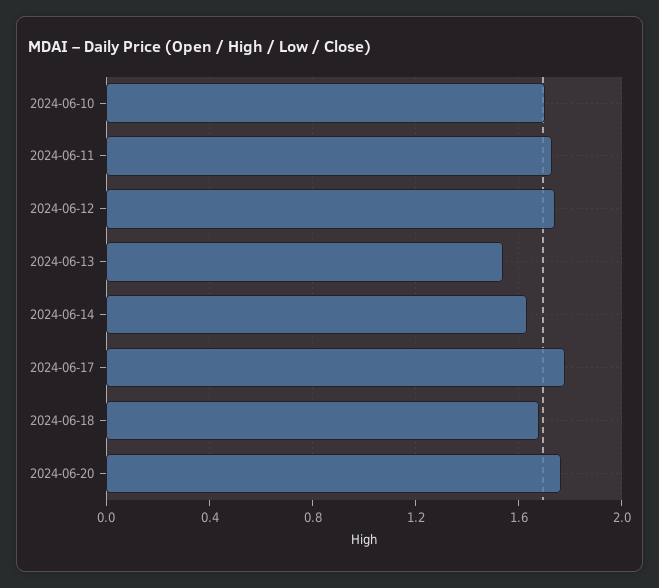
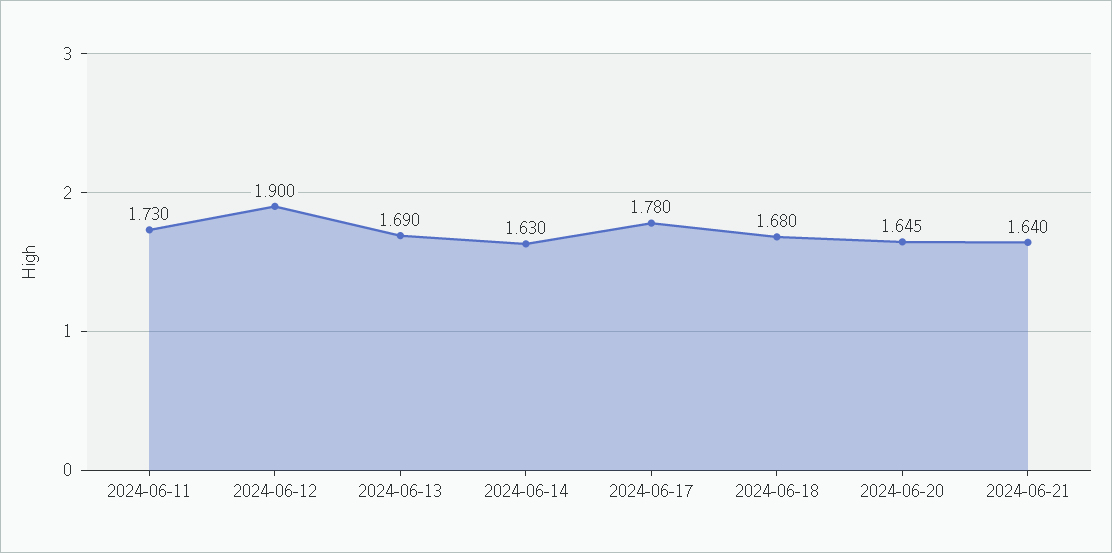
2024-06-10: 1.7 -> none
2024-06-12: 1.75 -> 1.9
2024-06-13: 1.55 -> 1.69
2024-06-20: 1.75 -> 1.645
2024-06-21: none -> 1.64

